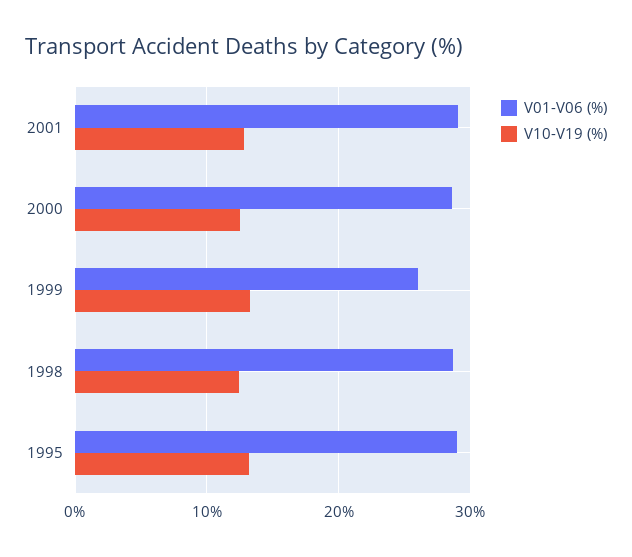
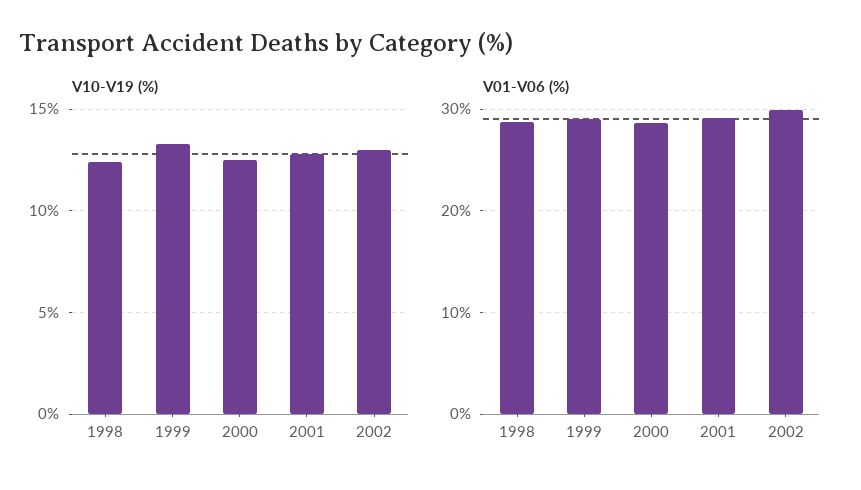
V01-V06 (%), 1999: 26 -> 29
V01-V06 (%), 1995: 29 -> none
V10-V19 (%), 1995: 13 -> none
V10-V19 (%), 2002: none -> 13
V01-V06 (%), 2002: none -> 30

